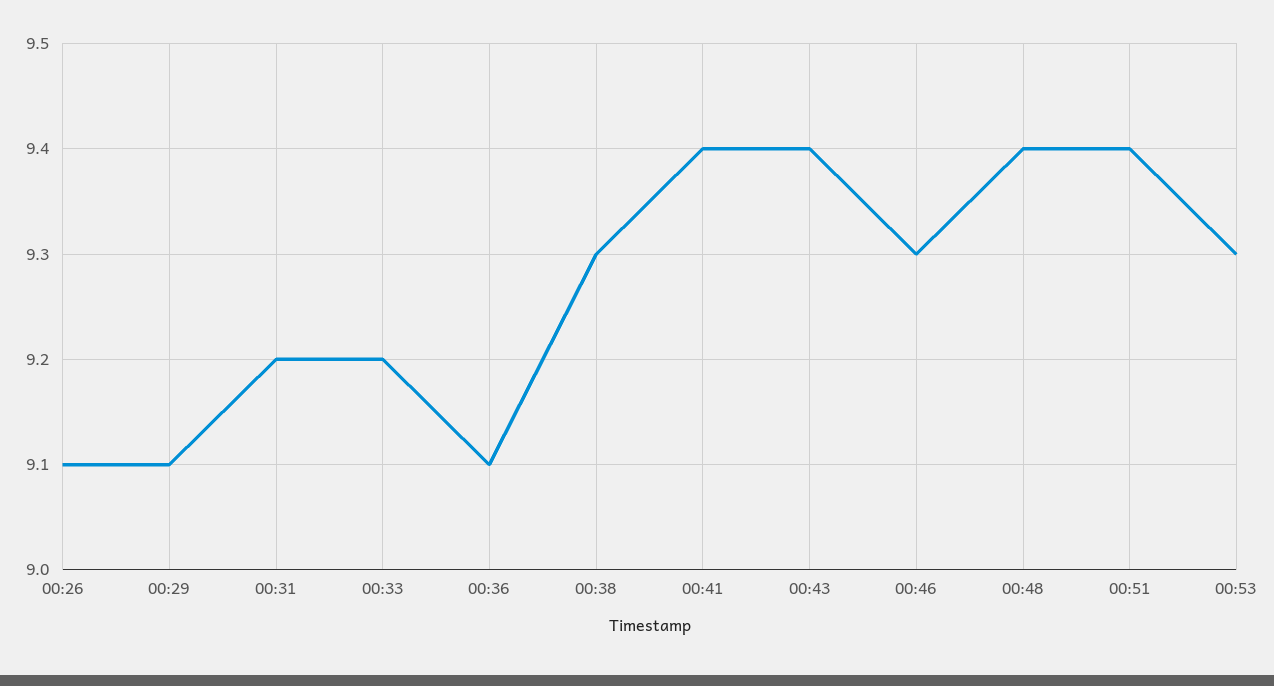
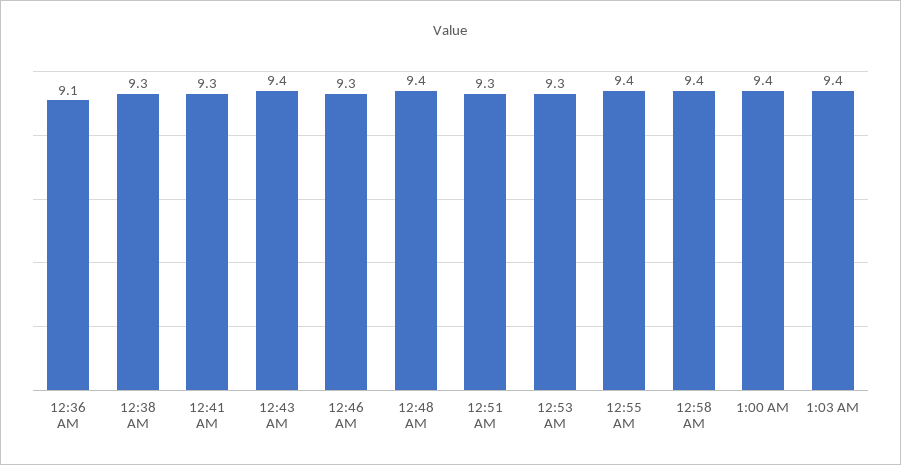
00:26: 9.1 -> none
00:29: 9.1 -> none
00:31: 9.2 -> none
00:33: 9.2 -> none
00:41: 9.4 -> 9.3
00:51: 9.4 -> 9.3
12:55 AM: none -> 9.4
12:58 AM: none -> 9.4
1:00 AM: none -> 9.4
1:03 AM: none -> 9.4

